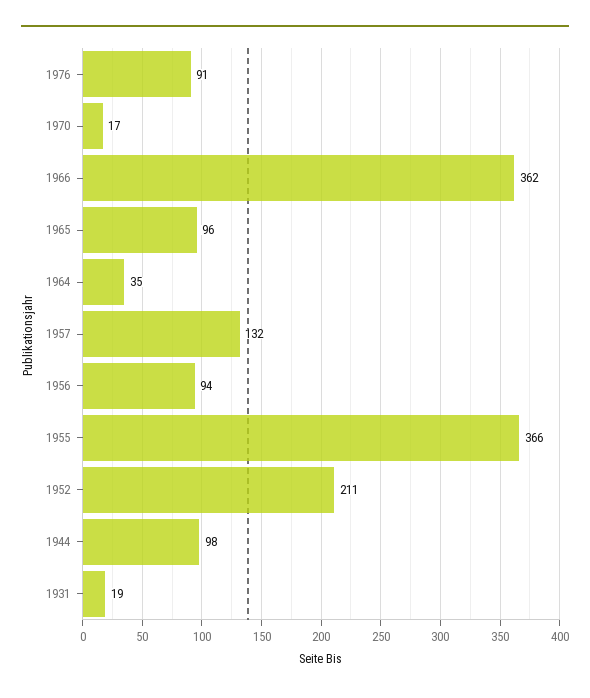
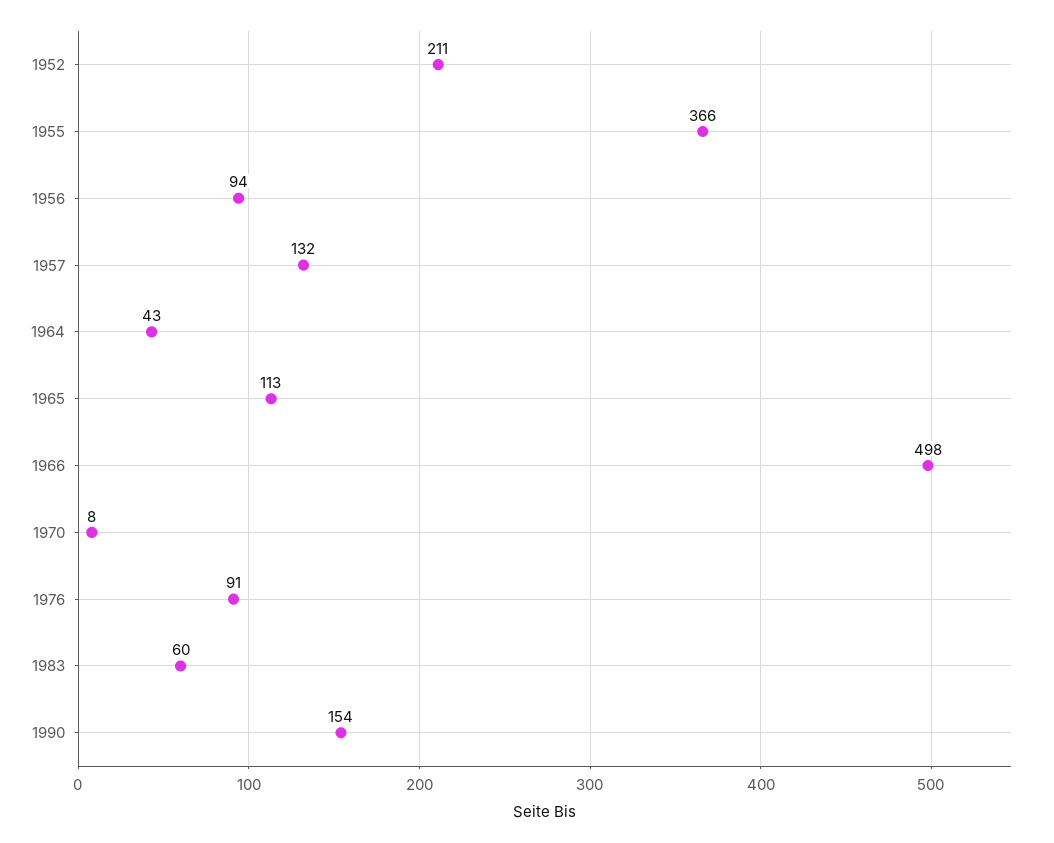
1970: 17 -> 8
1966: 362 -> 498
1965: 96 -> 113
1964: 35 -> 43
1944: 98 -> none
1931: 19 -> none
1983: none -> 60
1990: none -> 154

